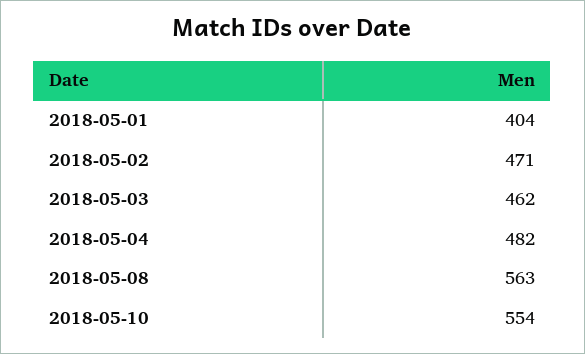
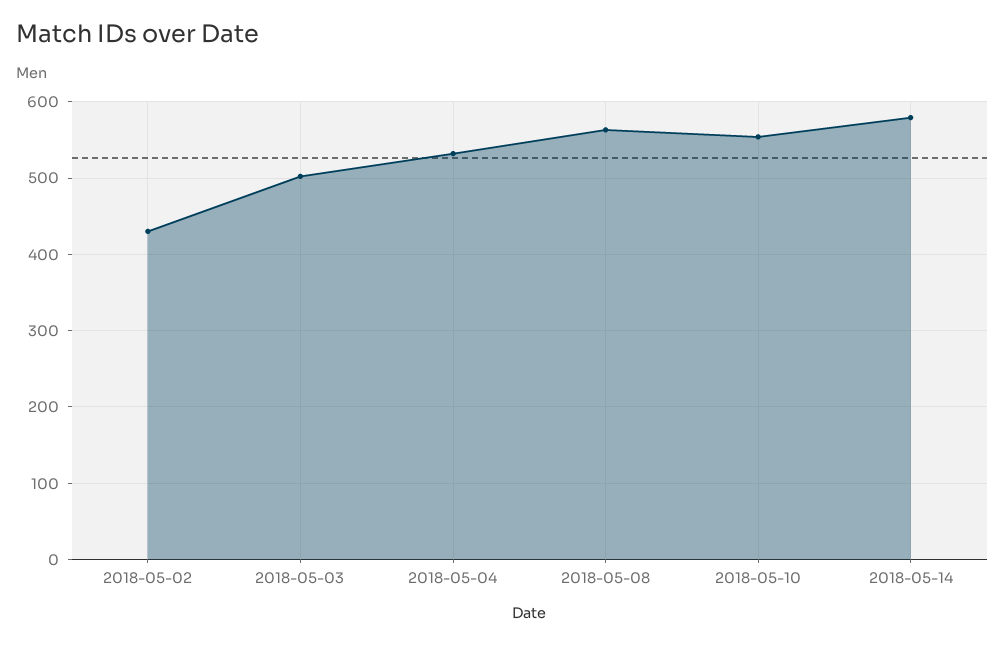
2018-05-01: 404 -> none
2018-05-02: 471 -> 430
2018-05-03: 462 -> 500
2018-05-04: 482 -> 530
2018-05-14: none -> 580

